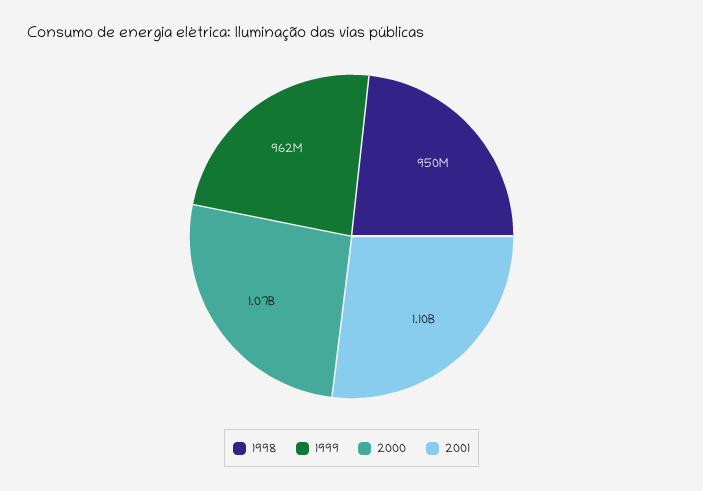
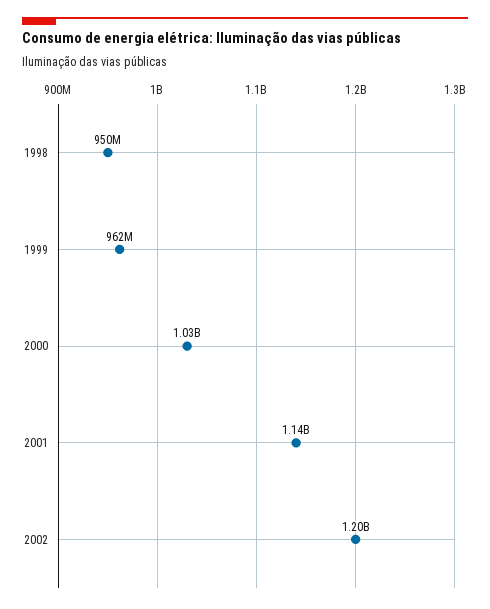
2000: 1070000000 -> 1030000000
2001: 1100000000 -> 1140000000
2002: none -> 1200000000

